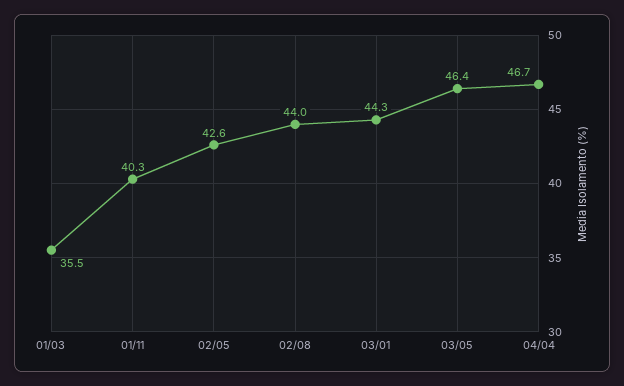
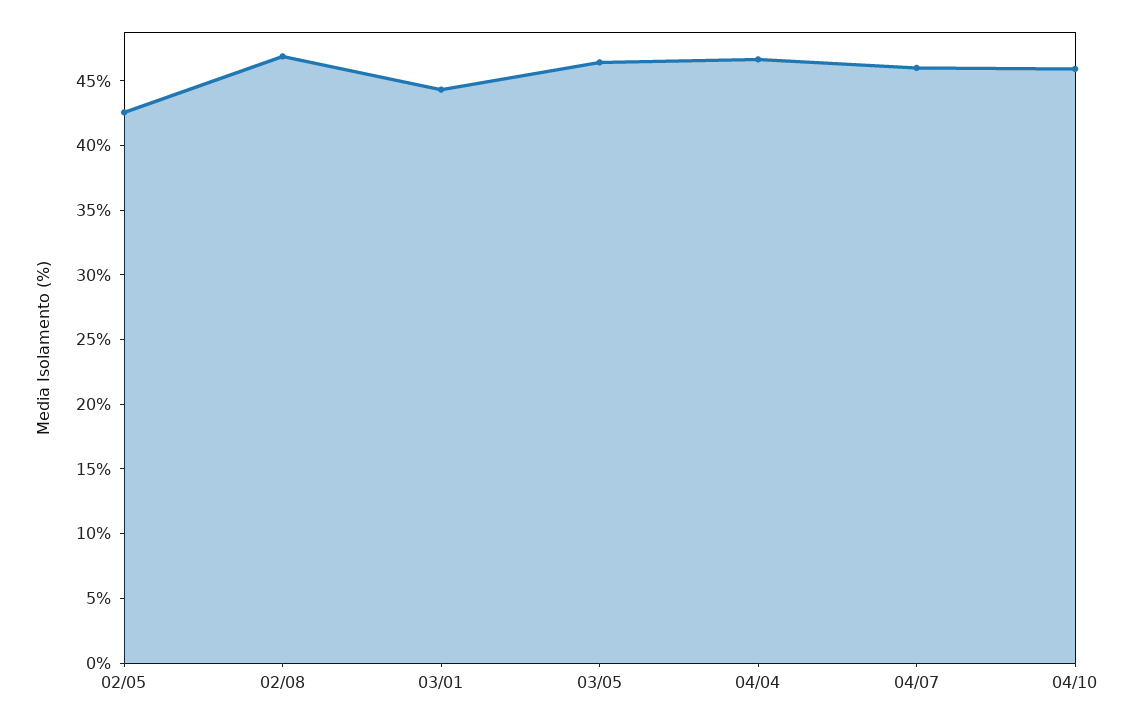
01/03: 35.5 -> none
01/11: 40.3 -> none
02/08: 44 -> 47
04/07: none -> 46
04/10: none -> 46

